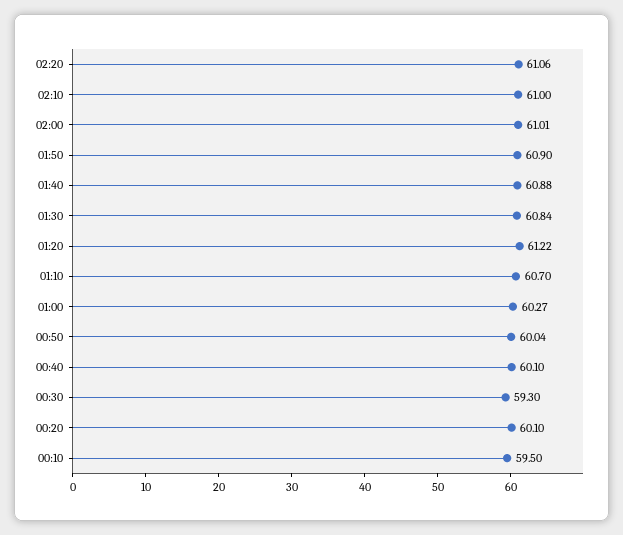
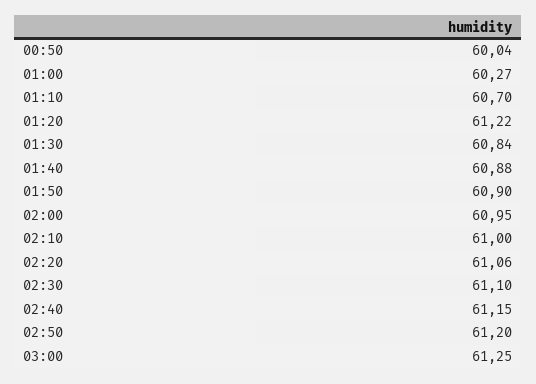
02:00: 61.01 -> 60.95
00:40: 60.1 -> none
00:30: 59.3 -> none
00:20: 60.1 -> none
00:10: 59.5 -> none
02:30: none -> 61.1
02:40: none -> 61.15
02:50: none -> 61.2
03:00: none -> 61.25

